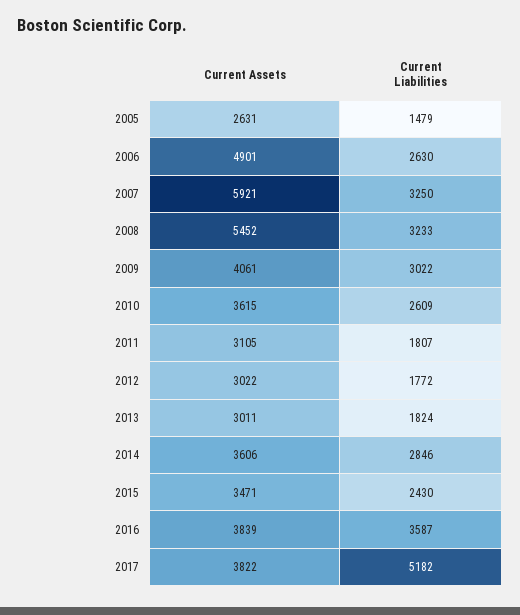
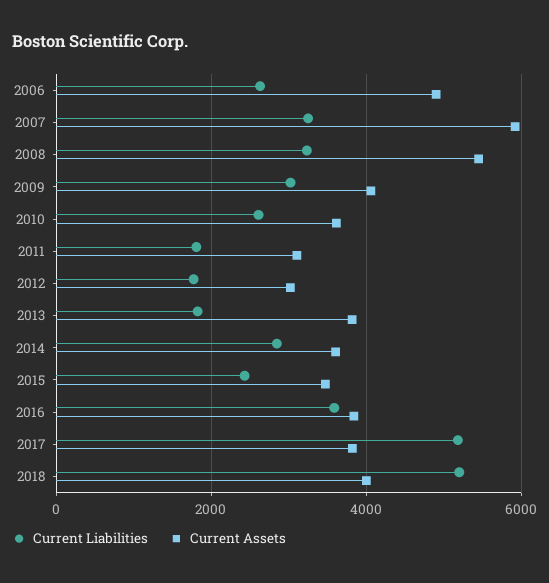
Current Assets, 2005: 2631 -> none
Current Liabilities, 2005: 1479 -> none
Current Assets, 2013: 3011 -> 3800
Current Liabilities, 2018: none -> 5200
Current Assets, 2018: none -> 4000

